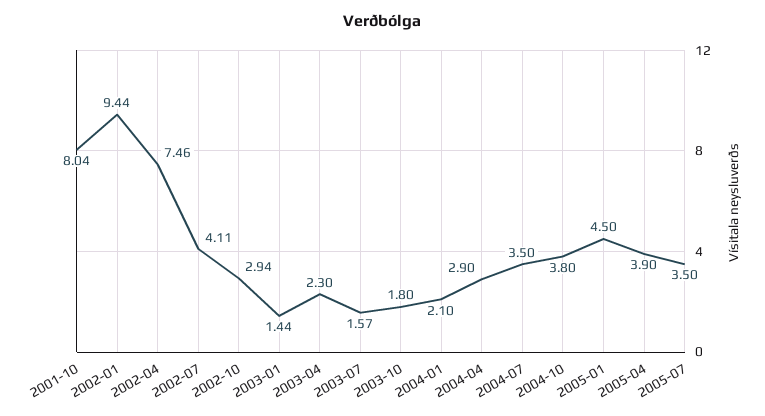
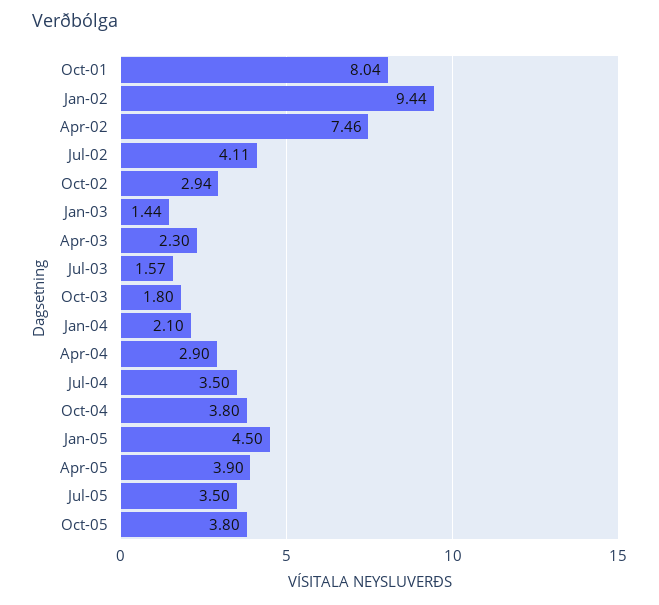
Oct-05: none -> 3.8

